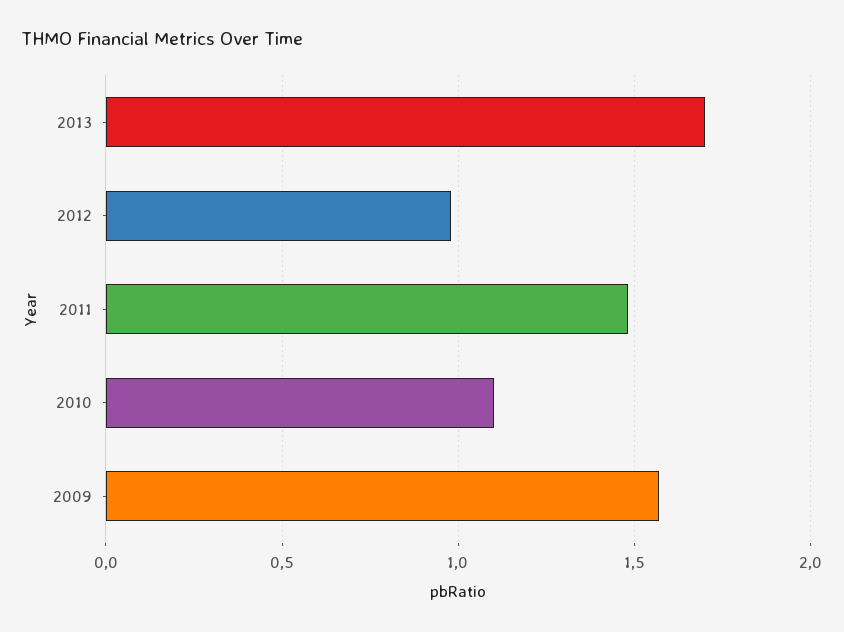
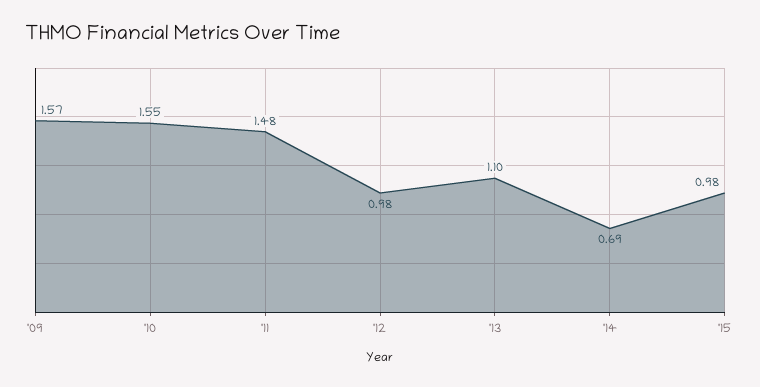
2013: 1.7 -> 1.1
2010: 1.1 -> 1.55
'14: none -> 0.69
'15: none -> 0.98

